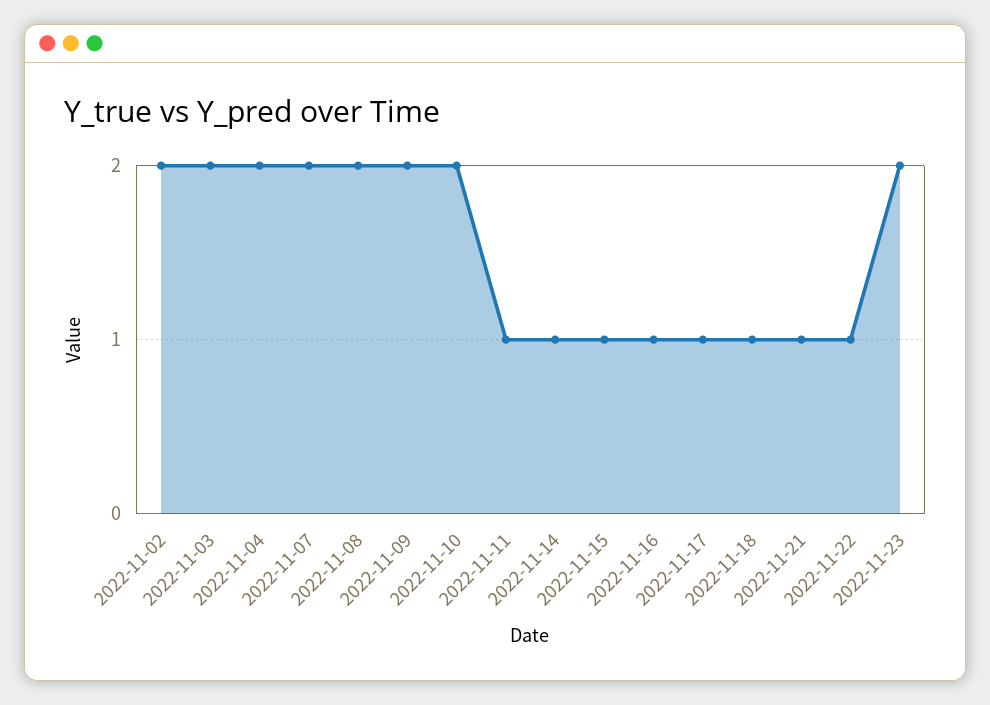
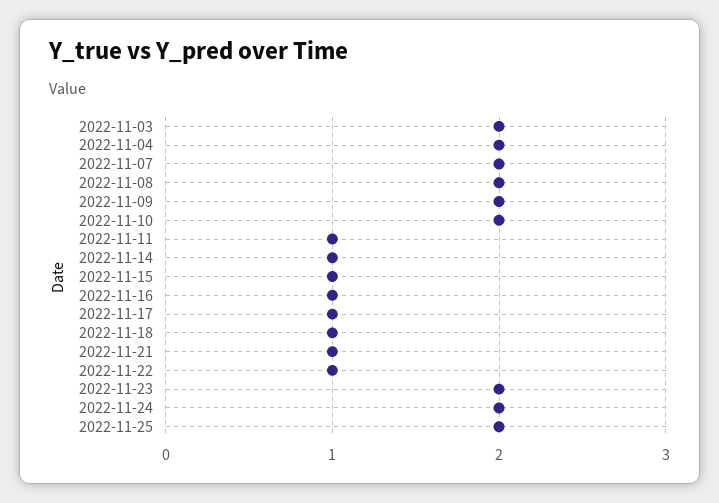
2022-11-02: 2 -> none
2022-11-24: none -> 2
2022-11-25: none -> 2

